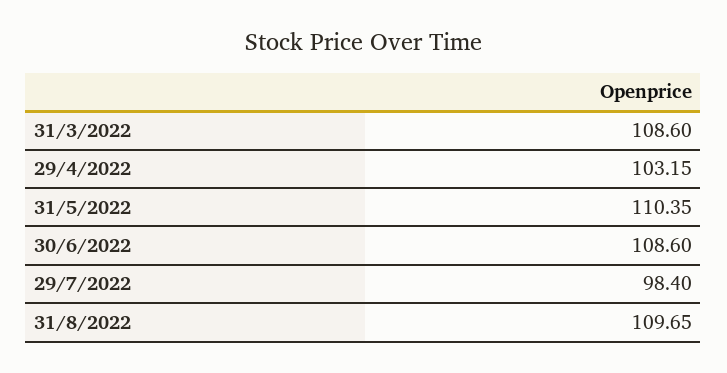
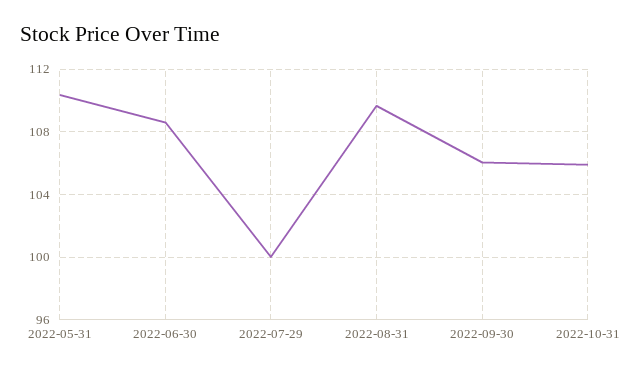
31/3/2022: 108.6 -> none
29/4/2022: 103.15 -> none
29/7/2022: 98.4 -> 100
2022-09-30: none -> 106
2022-10-31: none -> 106

